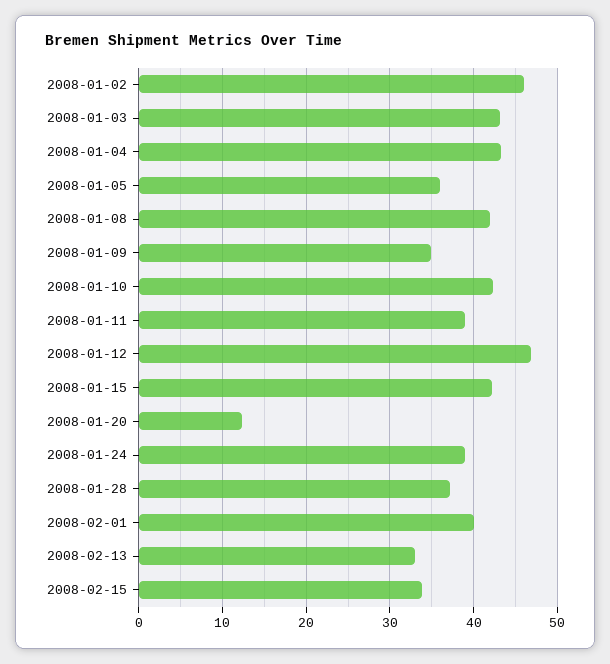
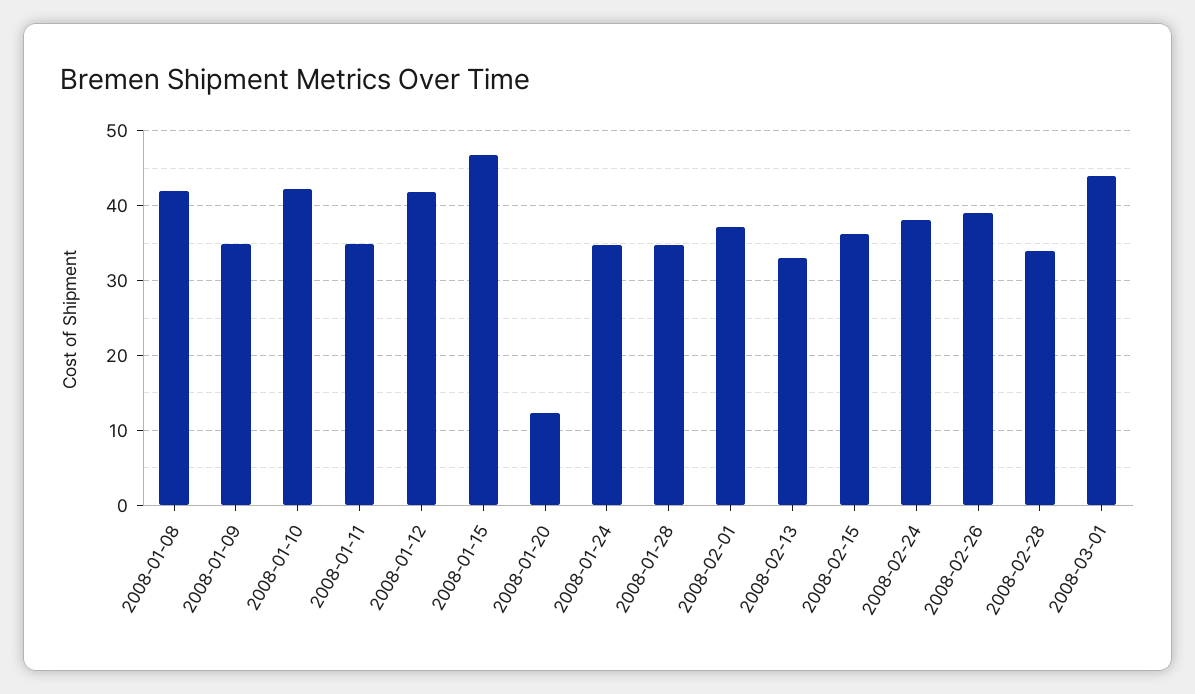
2008-01-02: 46 -> none
2008-01-03: 43 -> none
2008-01-04: 43 -> none
2008-01-05: 36 -> none
2008-01-11: 39 -> 35
2008-01-12: 47 -> 42
2008-01-15: 42 -> 47
2008-01-24: 39 -> 35
2008-01-28: 37 -> 35
2008-02-01: 40 -> 37
2008-02-15: 34 -> 36
2008-02-24: none -> 38
2008-02-26: none -> 39
2008-02-28: none -> 34
2008-03-01: none -> 44

